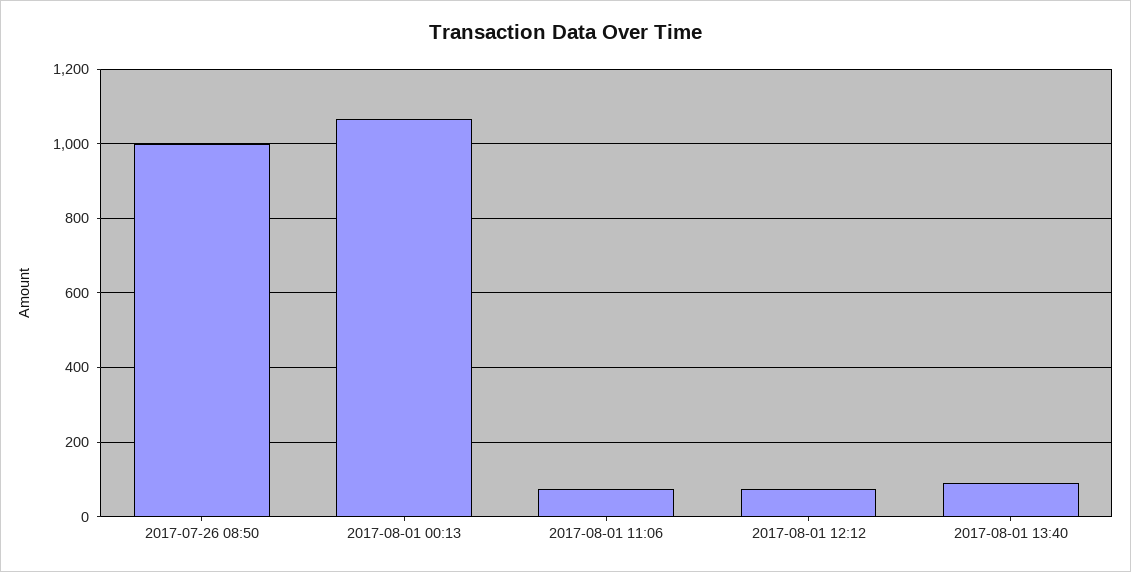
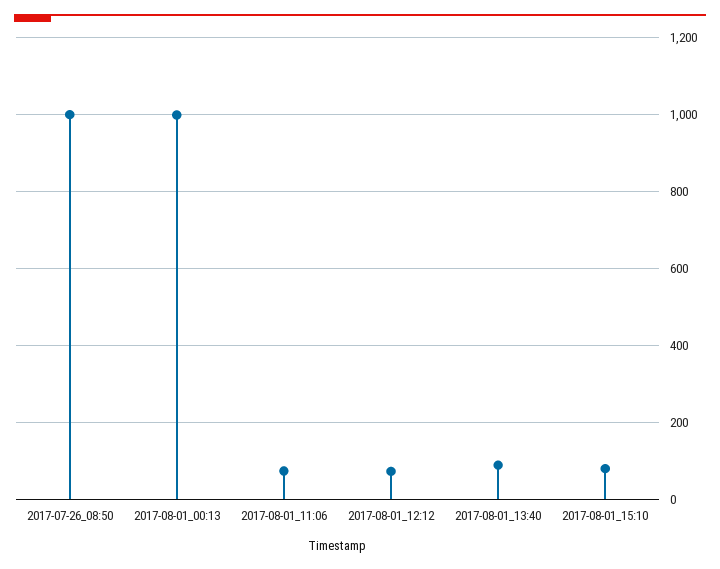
2017-08-01 00:13: 1060 -> 1000
2017-08-01_15:10: none -> 80

